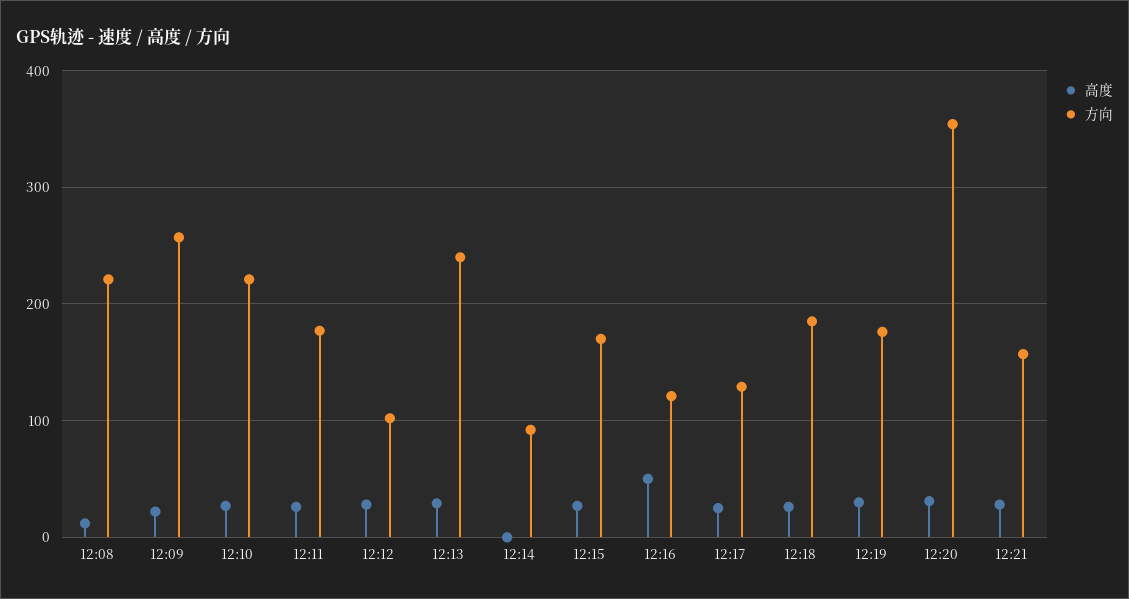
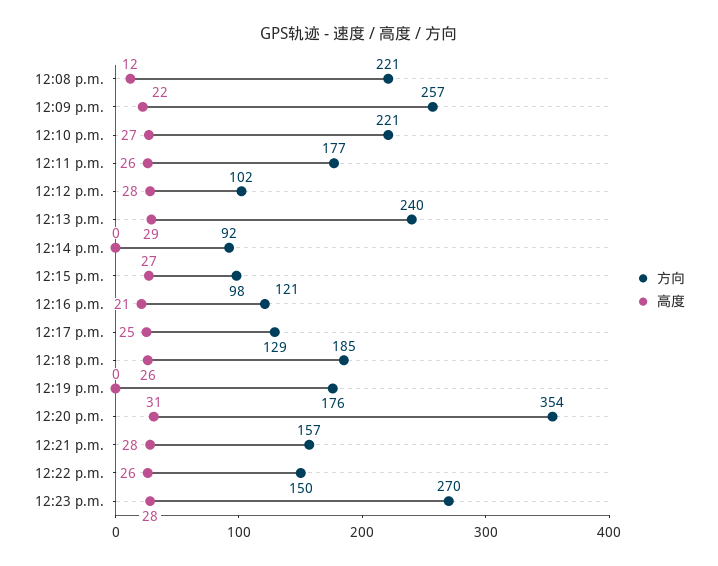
方向, 12:15: 170 -> 98
高度, 12:16: 50 -> 21
高度, 12:19: 30 -> 0
方向, 12:22 p.m.: none -> 150
高度, 12:22 p.m.: none -> 26
方向, 12:23 p.m.: none -> 270
高度, 12:23 p.m.: none -> 28

